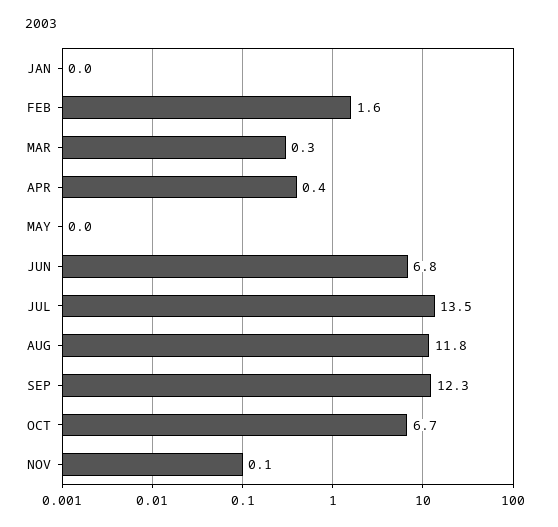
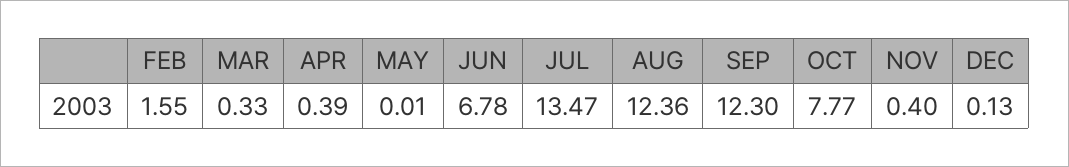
JAN: 0 -> none
AUG: 11.8 -> 12.36
OCT: 6.7 -> 7.77
NOV: 0.1 -> 0.4
DEC: none -> 0.13

